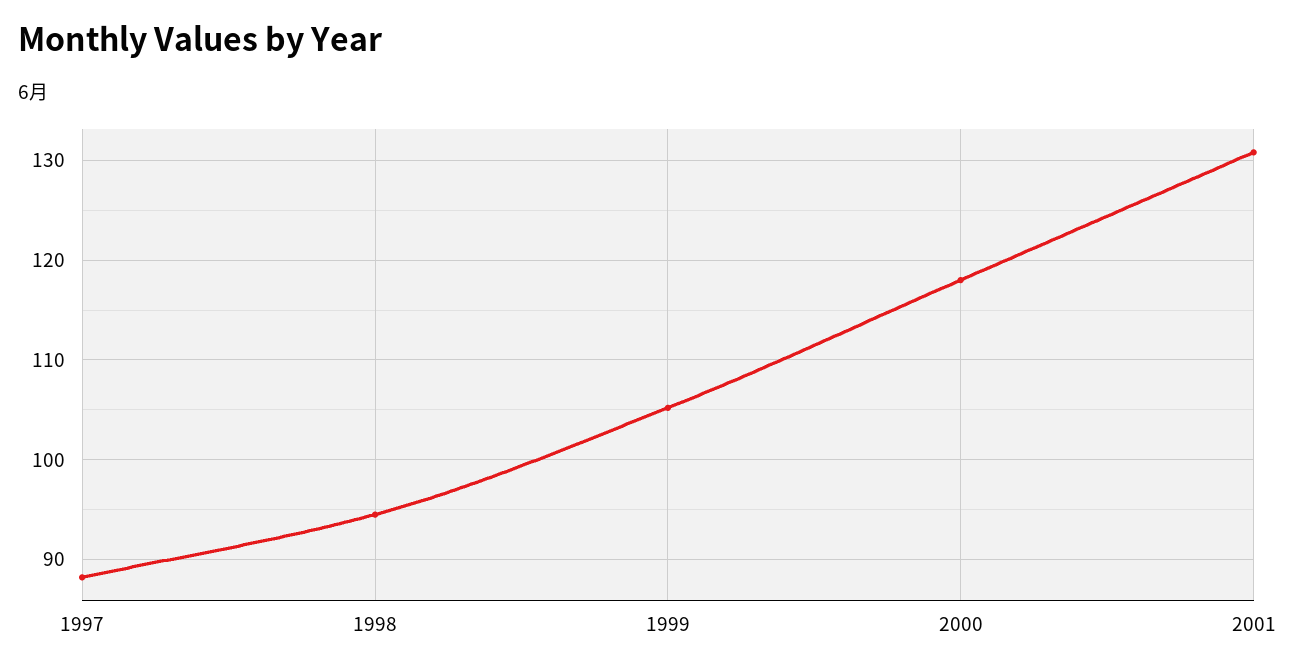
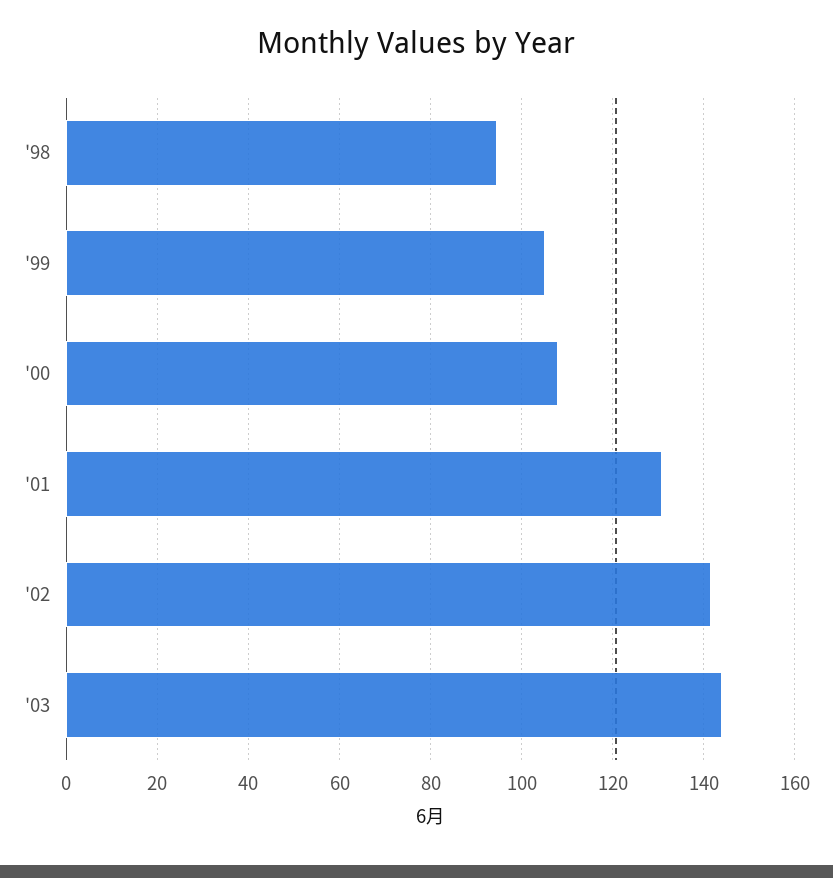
1997: 88 -> none
2000: 118 -> 108
'02: none -> 142
'03: none -> 144

